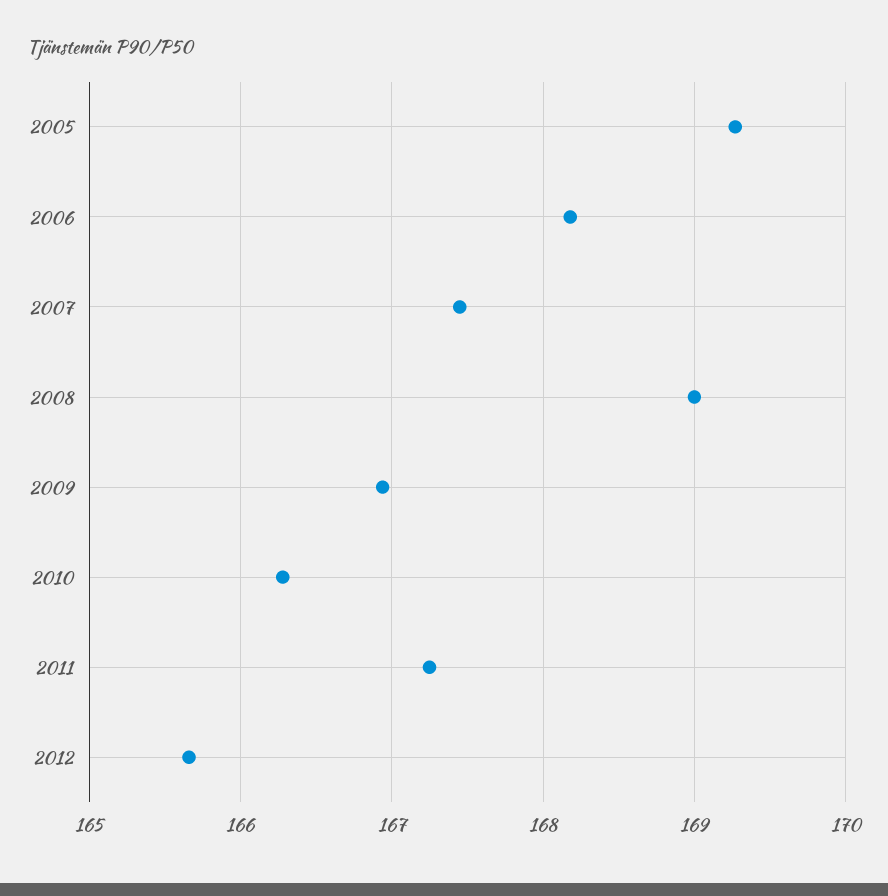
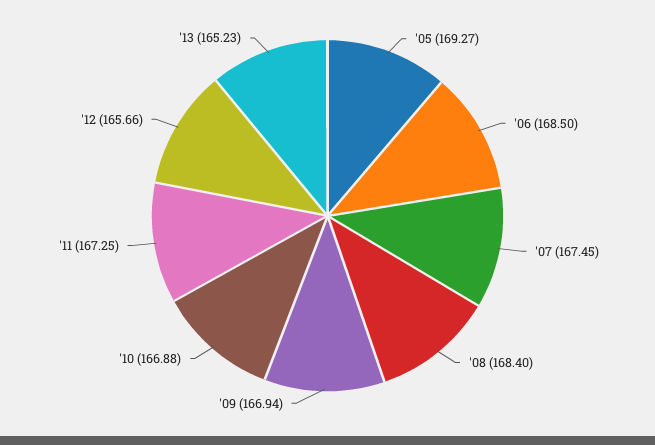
2006: 168.2 -> 168.5
2008: 169 -> 168.4
2010: 166.3 -> 166.88
'13: none -> 165.23

